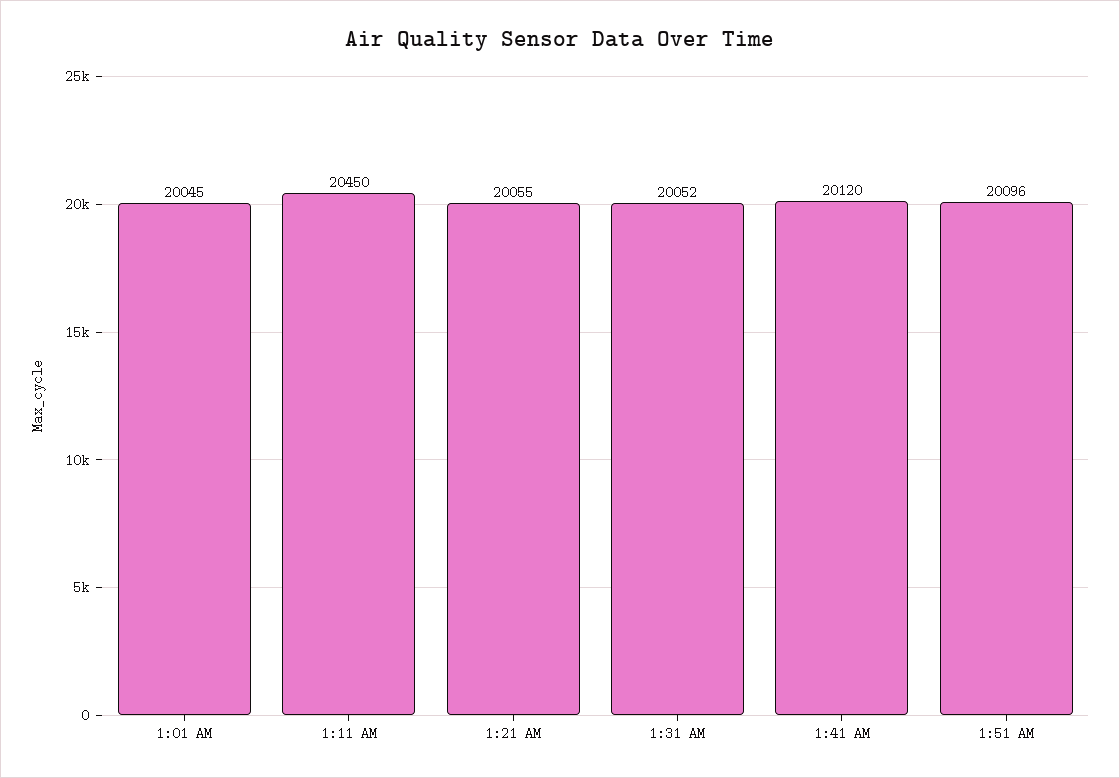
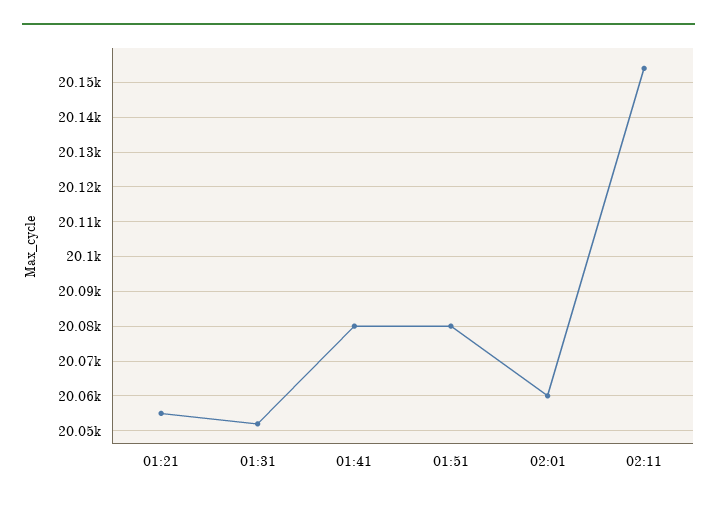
1:01 AM: 20045 -> none
1:11 AM: 20450 -> none
1:41 AM: 20120 -> 20080
1:51 AM: 20096 -> 20080
02:01: none -> 20060
02:11: none -> 20155

